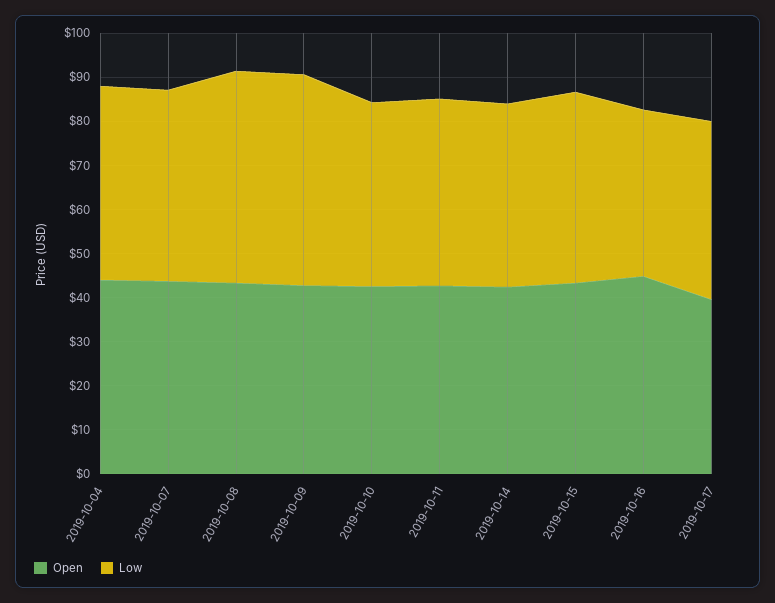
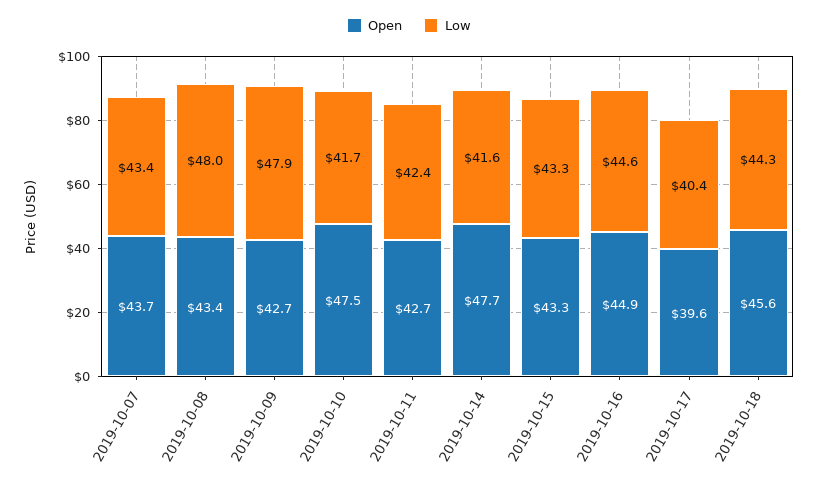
Open, 2019-10-04: 44 -> none
Low, 2019-10-04: 44 -> none
Open, 2019-10-10: 42 -> 47.5
Open, 2019-10-14: 42 -> 47.7
Low, 2019-10-16: 38 -> 44.6
Open, 2019-10-18: none -> 45.6
Low, 2019-10-18: none -> 44.3

